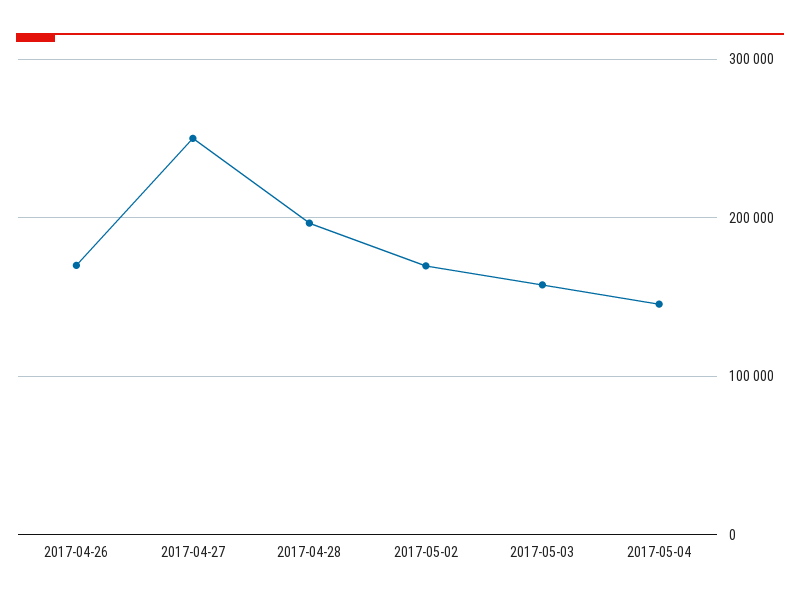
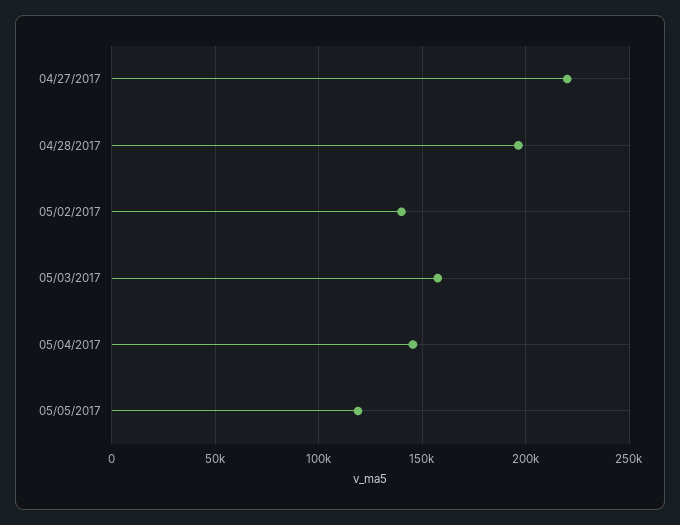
2017-04-26: 170000 -> none
2017-04-27: 250000 -> 220000
2017-05-02: 170000 -> 140000
05/05/2017: none -> 120000

